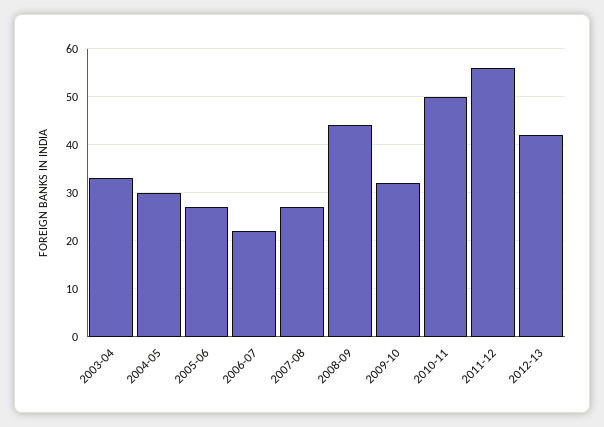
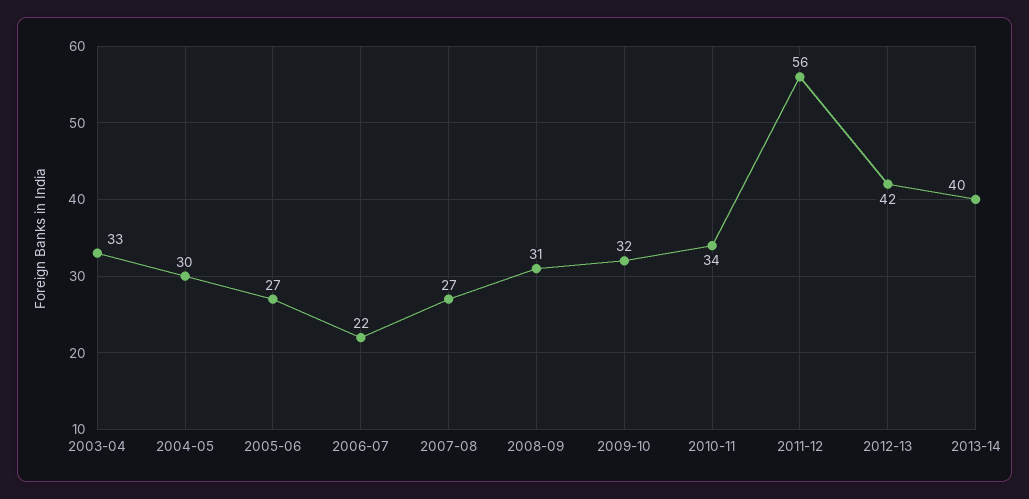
2008-09: 45 -> 31
2010-11: 50 -> 34
2013-14: none -> 40

